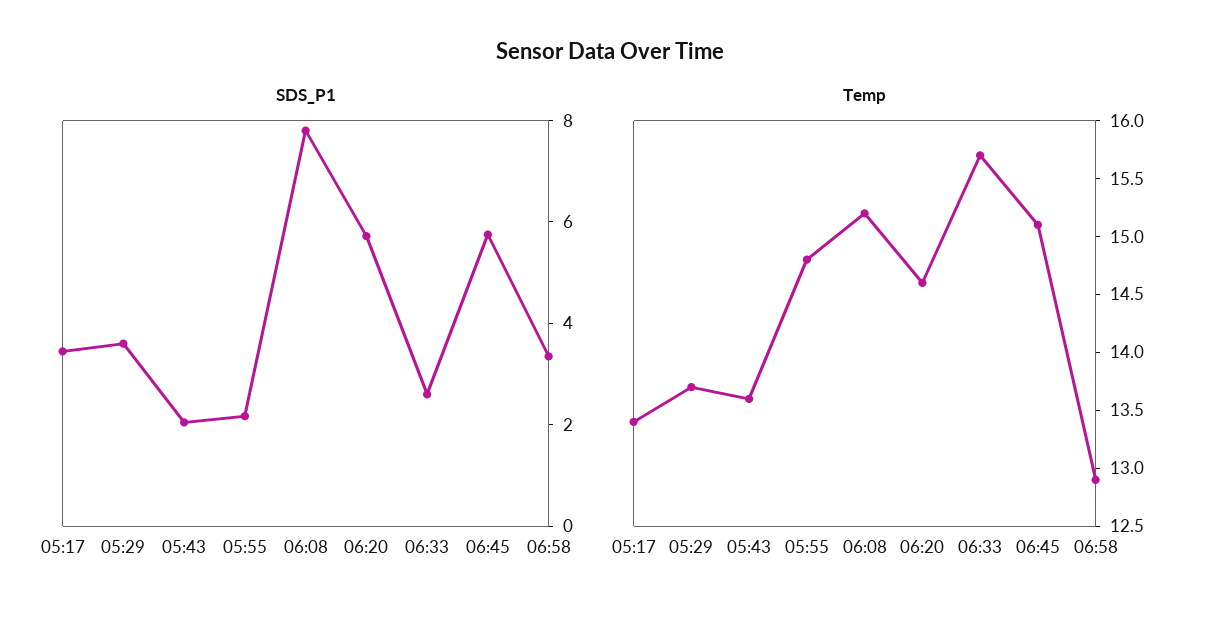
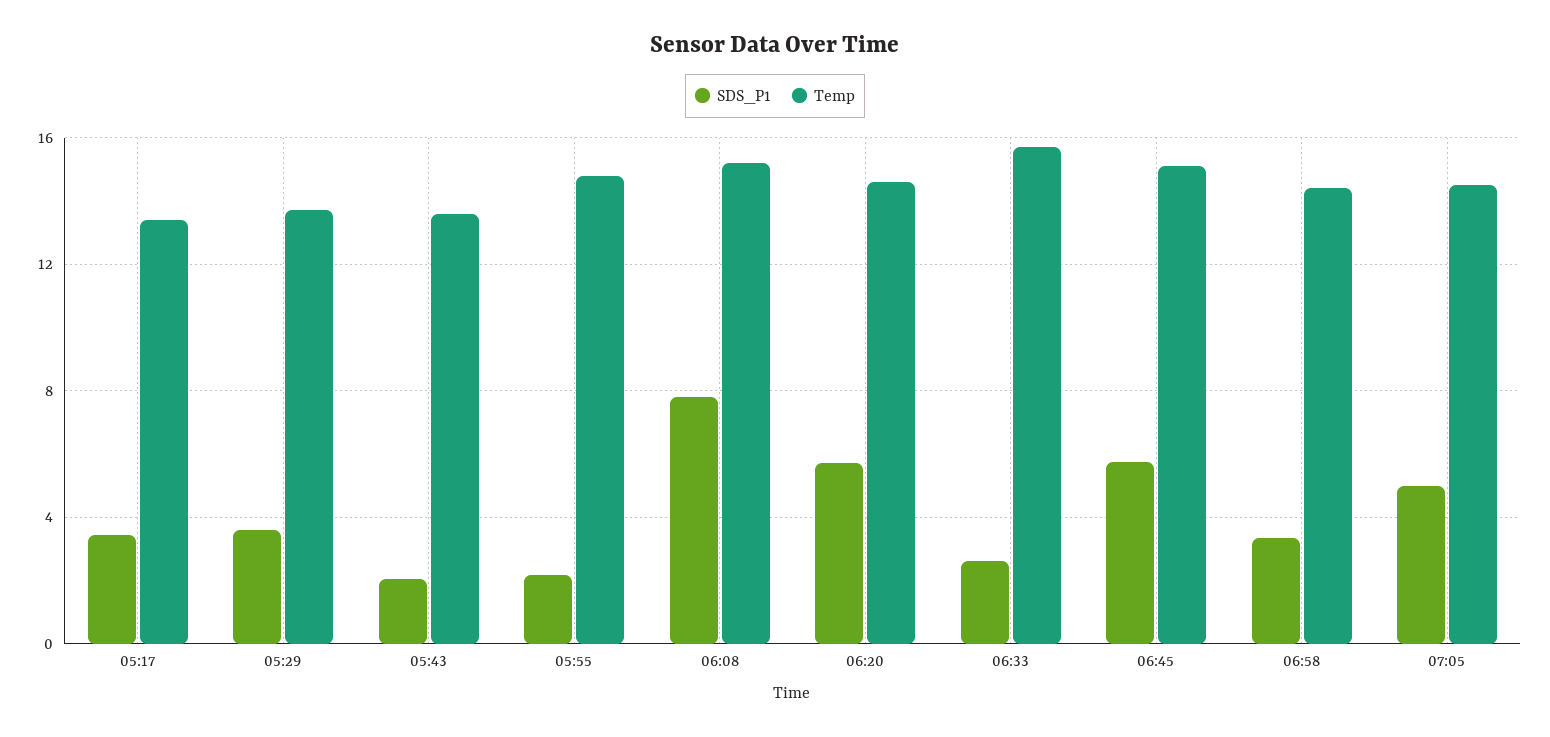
Temp, 06:58: 12.9 -> 14.5
SDS_P1, 07:05: none -> 5
Temp, 07:05: none -> 14.5

